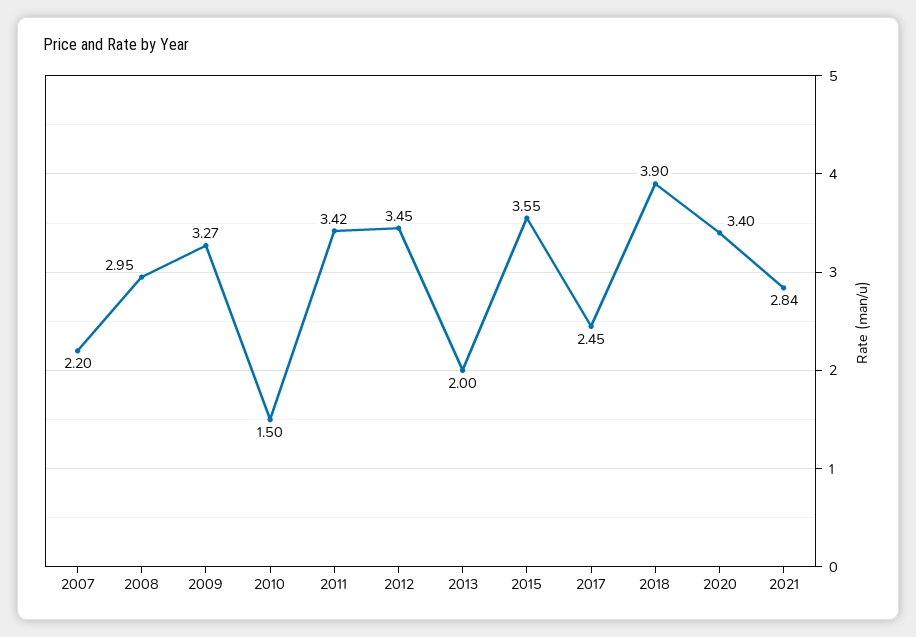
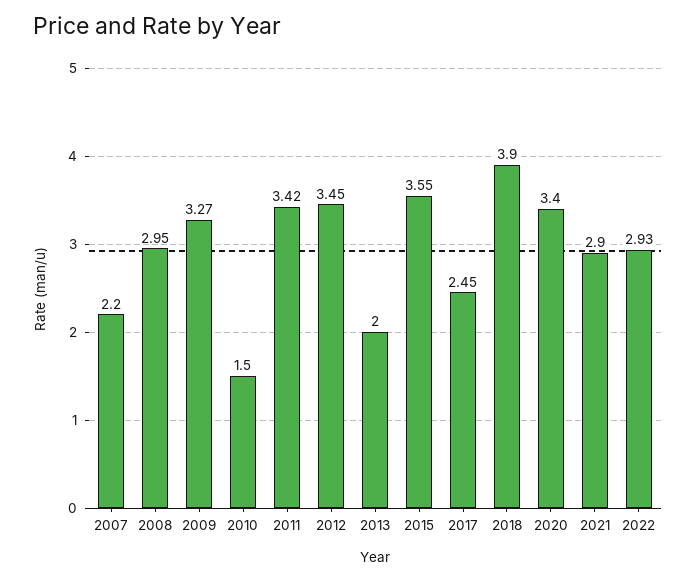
2021: 2.84 -> 2.9
2022: none -> 2.93

